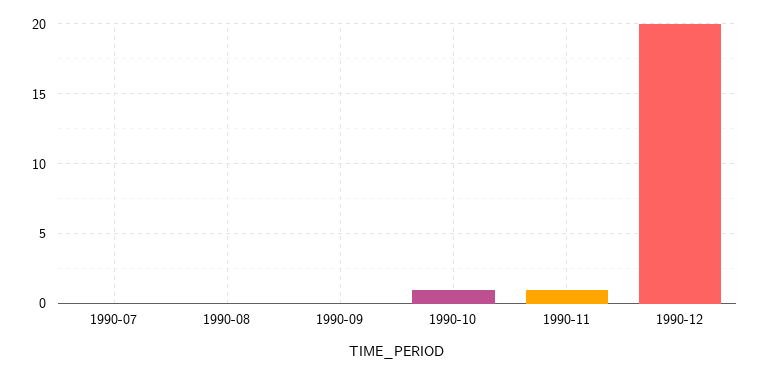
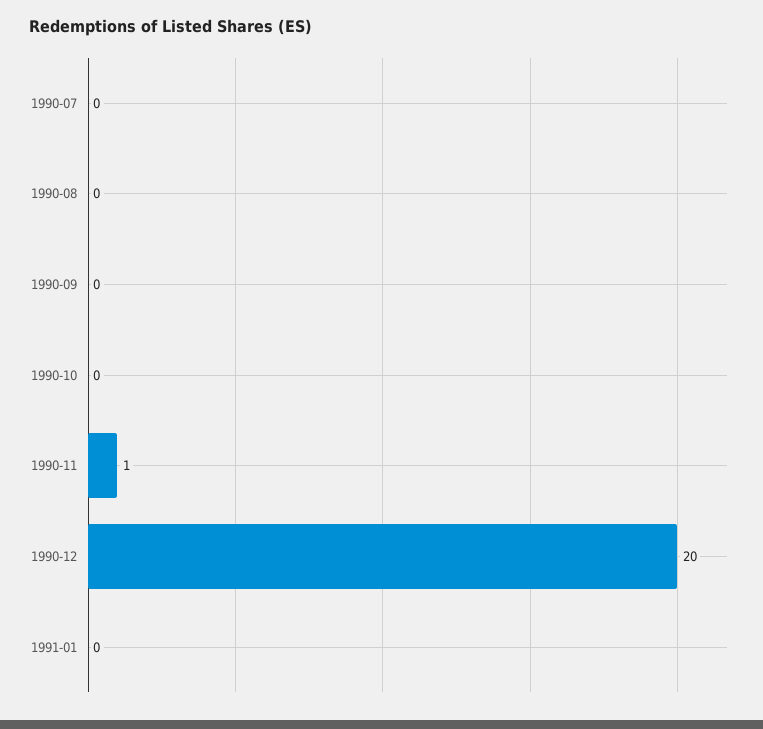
1990-10: 1 -> 0
1991-01: none -> 0

